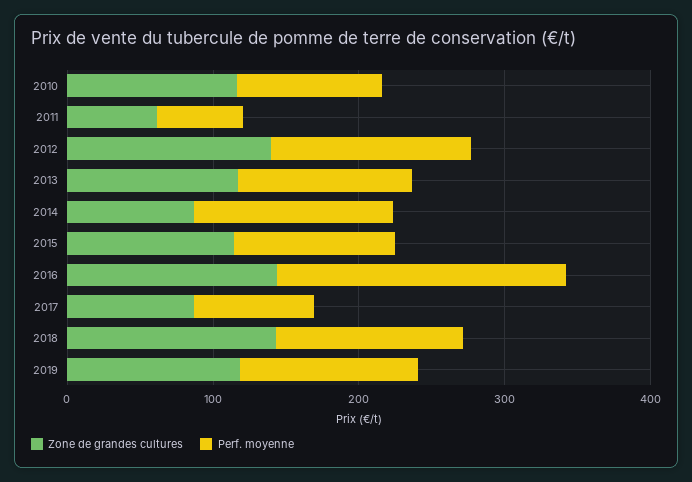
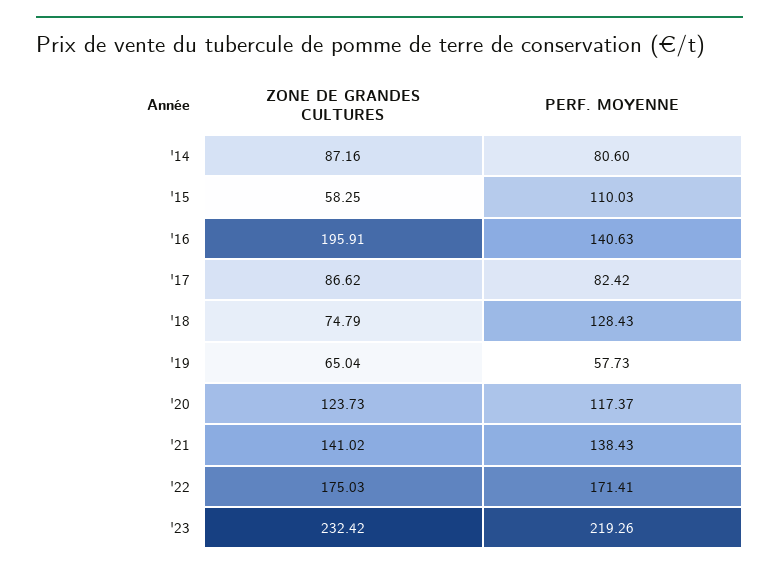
Zone de grandes cultures, 2010: 120 -> none
Perf. moyenne, 2010: 100 -> none
Zone de grandes cultures, 2011: 60 -> none
Perf. moyenne, 2011: 60 -> none
Zone de grandes cultures, 2012: 140 -> none
Perf. moyenne, 2012: 140 -> none
Zone de grandes cultures, 2013: 120 -> none
Perf. moyenne, 2013: 120 -> none
Perf. moyenne, 2014: 140 -> 80.6
Zone de grandes cultures, 2015: 120 -> 58.25
Zone de grandes cultures, 2016: 140 -> 195.91
Perf. moyenne, 2016: 200 -> 140.63
Zone de grandes cultures, 2018: 140 -> 74.79
Zone de grandes cultures, 2019: 120 -> 65.04
Perf. moyenne, 2019: 120 -> 57.73
Zone de grandes cultures, '20: none -> 123.73
Perf. moyenne, '20: none -> 117.37
Zone de grandes cultures, '21: none -> 141.02
Perf. moyenne, '21: none -> 138.43
Zone de grandes cultures, '22: none -> 175.03
Perf. moyenne, '22: none -> 171.41
Zone de grandes cultures, '23: none -> 232.42
Perf. moyenne, '23: none -> 219.26

